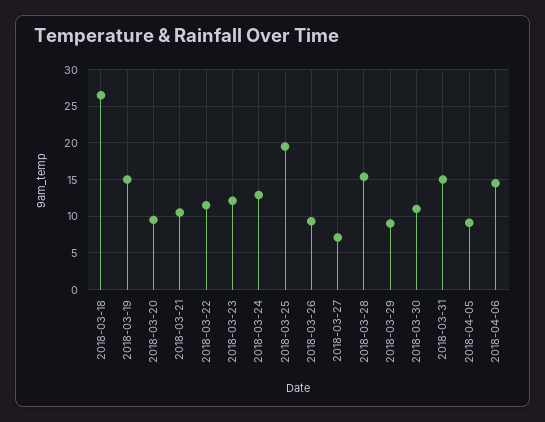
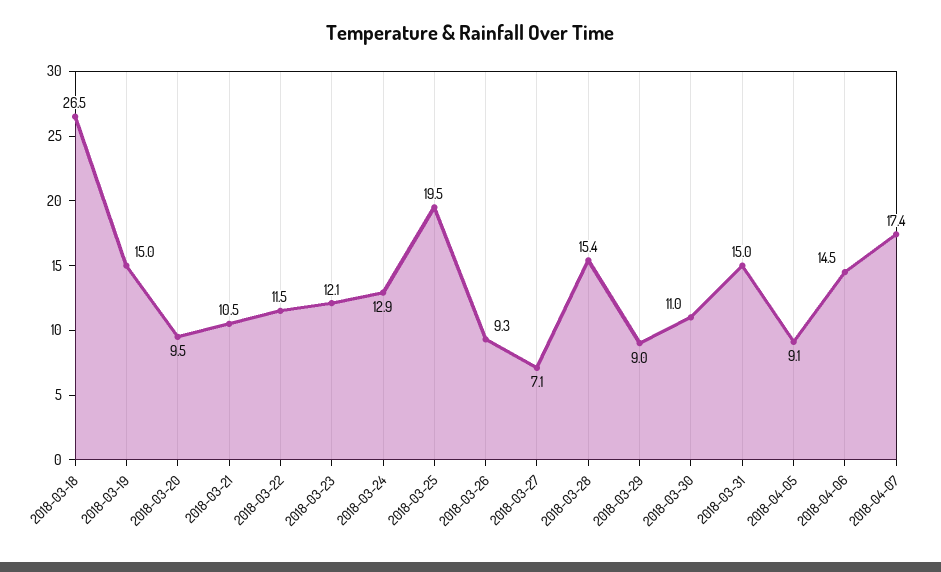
2018-04-07: none -> 17.4

